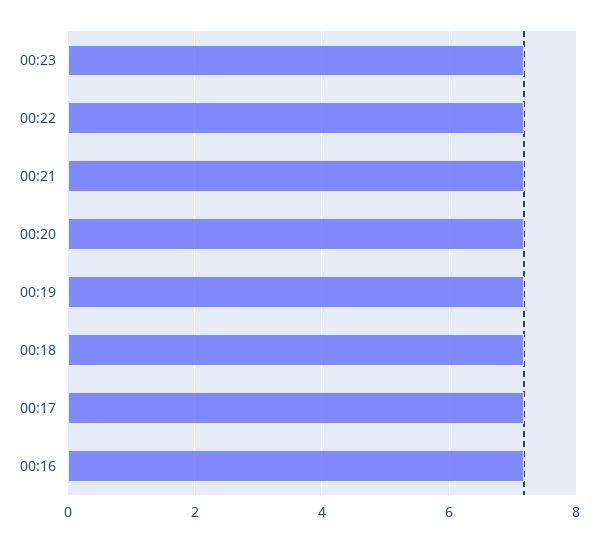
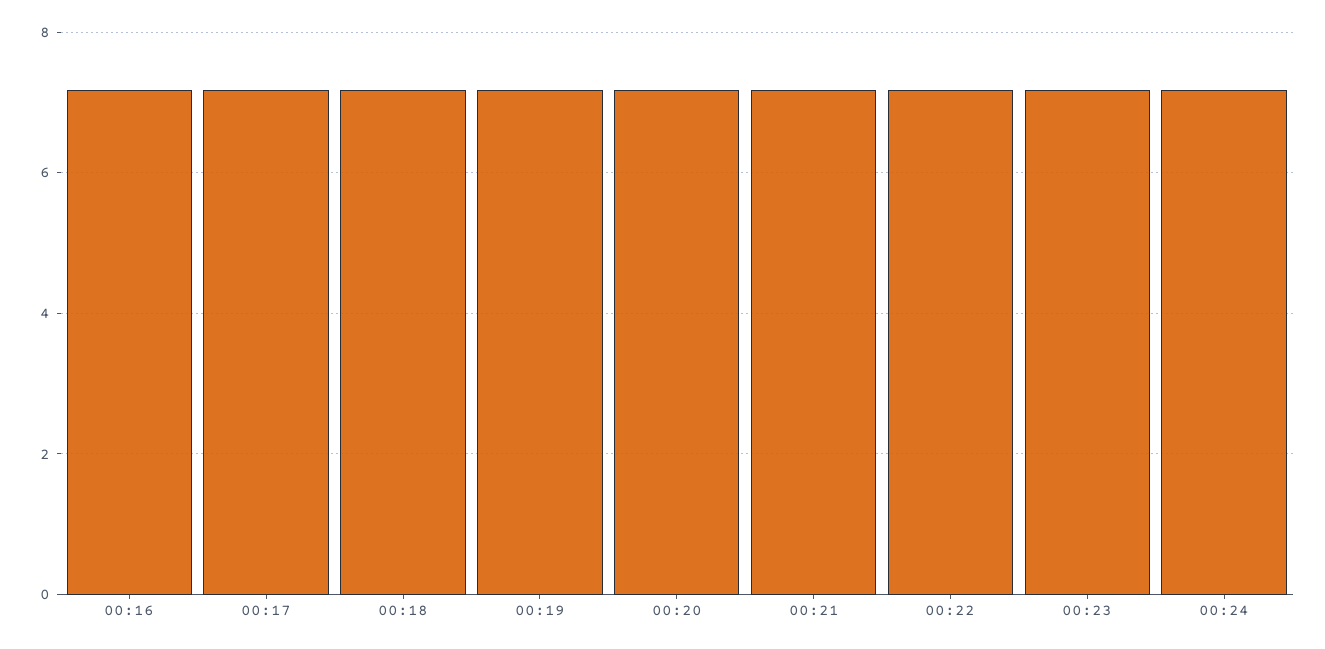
00:24: none -> 7.2

